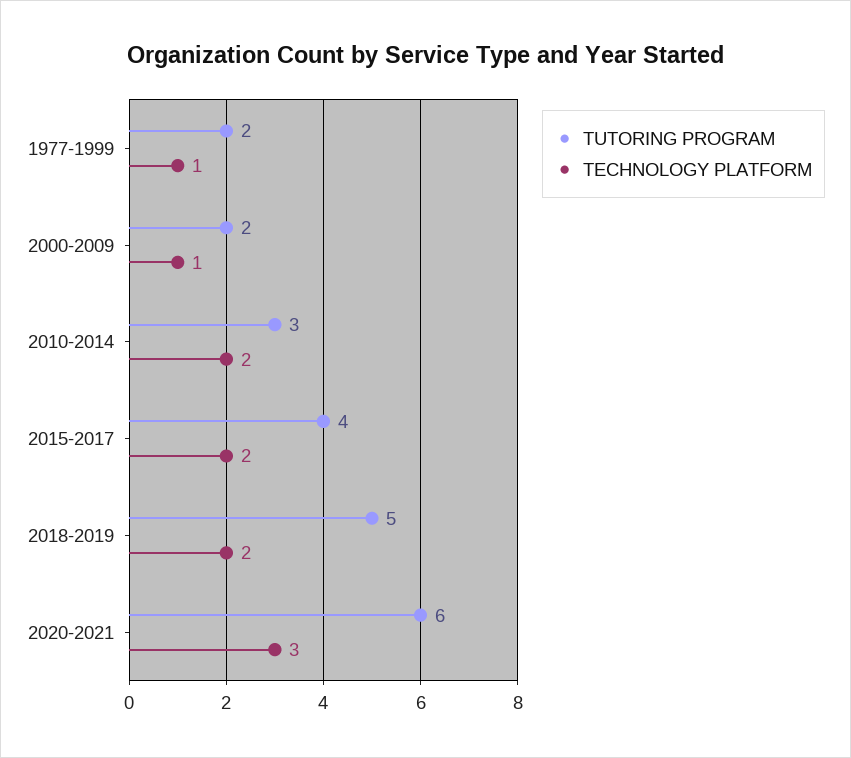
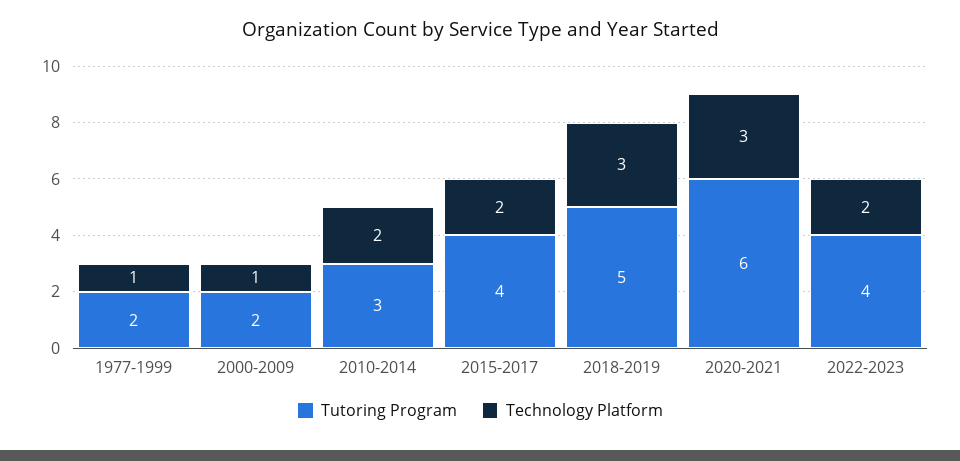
TECHNOLOGY PLATFORM, 2018-2019: 2 -> 3
TUTORING PROGRAM, 2022-2023: none -> 4
TECHNOLOGY PLATFORM, 2022-2023: none -> 2

